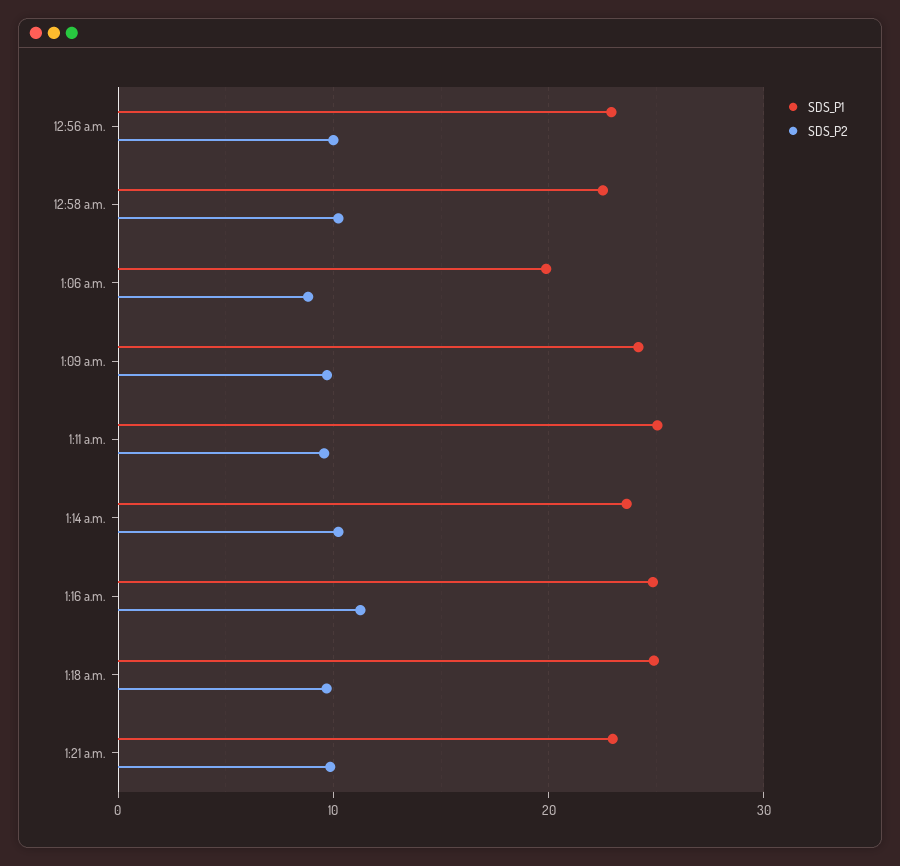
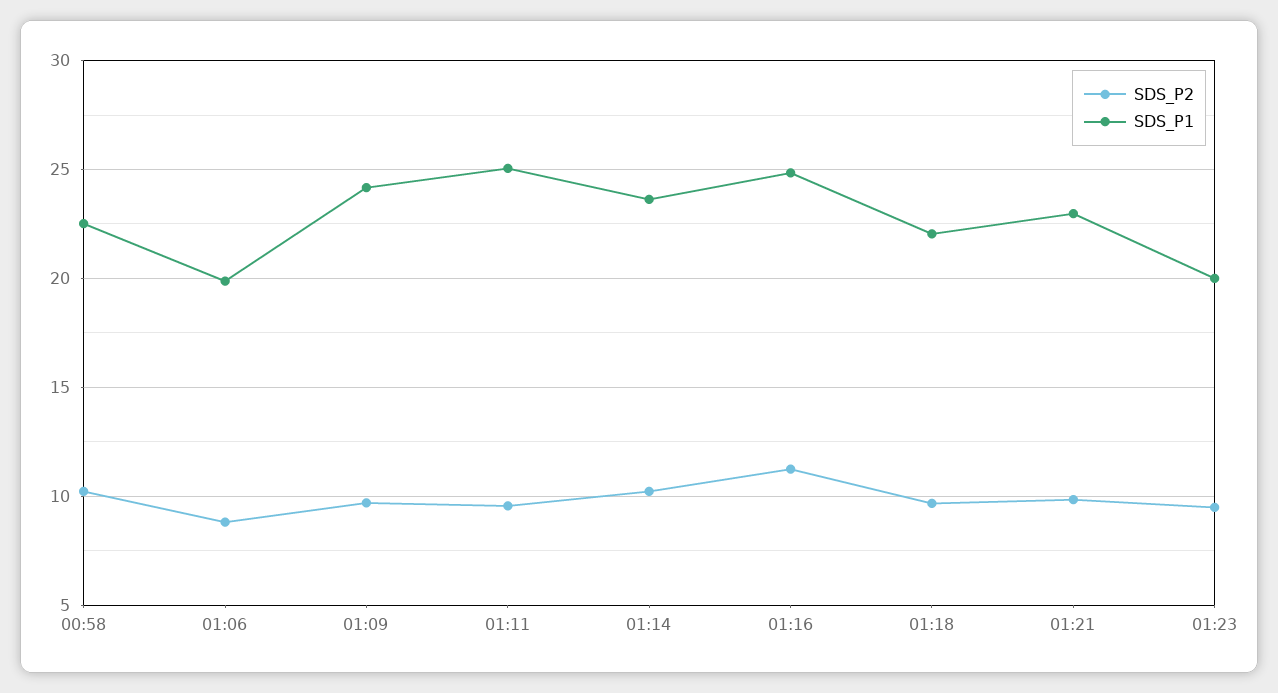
SDS_P1, 12:56 a.m.: 23 -> none
SDS_P2, 12:56 a.m.: 10 -> none
SDS_P1, 1:18 a.m.: 25 -> 22
SDS_P2, 01:23: none -> 9.5
SDS_P1, 01:23: none -> 20

